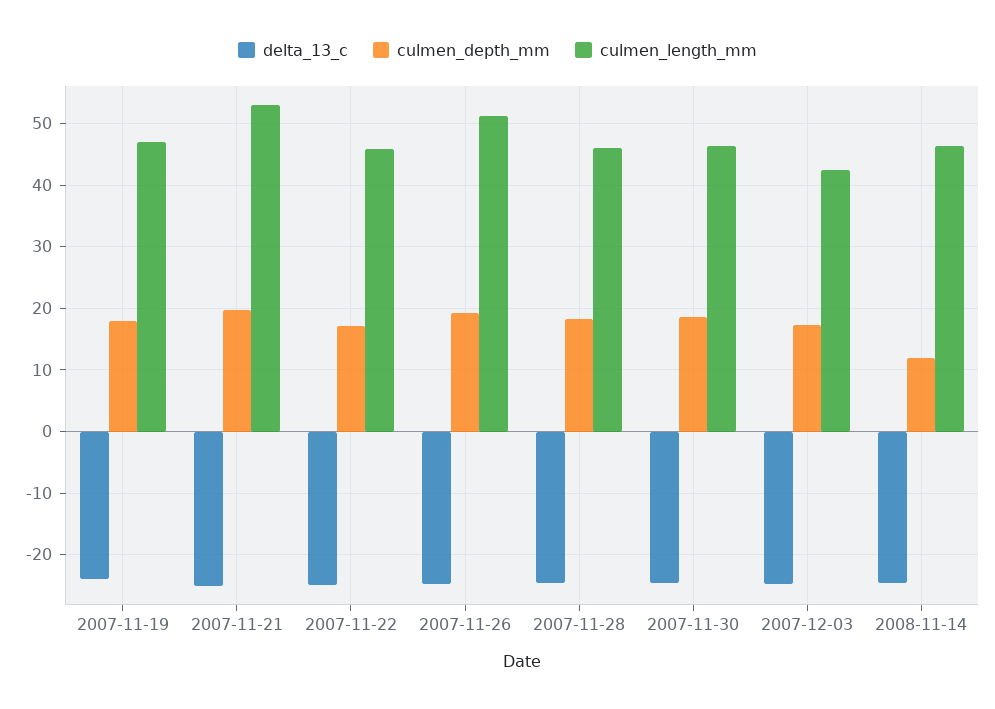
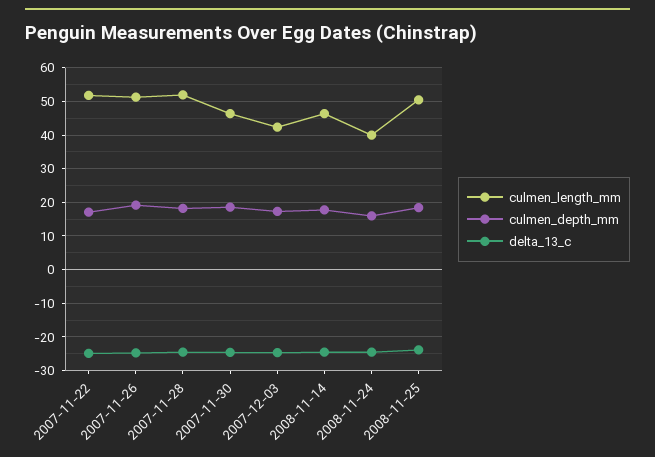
delta_13_c, 2007-11-19: -24 -> none
culmen_depth_mm, 2007-11-19: 18 -> none
culmen_length_mm, 2007-11-19: 47 -> none
delta_13_c, 2007-11-21: -25 -> none
culmen_depth_mm, 2007-11-21: 20 -> none
culmen_length_mm, 2007-11-21: 53 -> none
culmen_length_mm, 2007-11-22: 46 -> 52
culmen_length_mm, 2007-11-28: 46 -> 52
culmen_depth_mm, 2008-11-14: 12 -> 18
culmen_length_mm, 2008-11-24: none -> 40
culmen_depth_mm, 2008-11-24: none -> 16
delta_13_c, 2008-11-24: none -> -24
culmen_length_mm, 2008-11-25: none -> 50
culmen_depth_mm, 2008-11-25: none -> 18
delta_13_c, 2008-11-25: none -> -24

